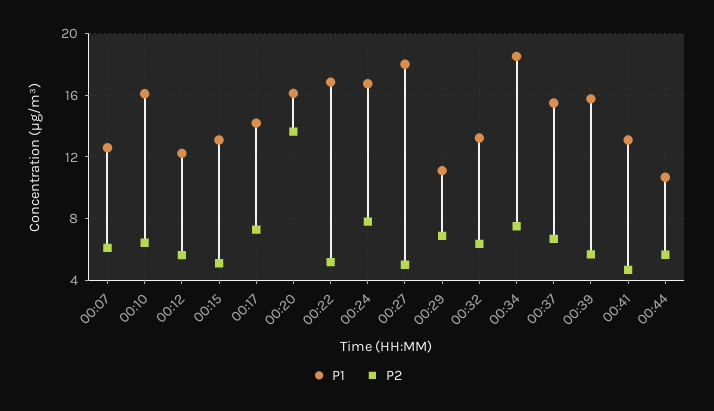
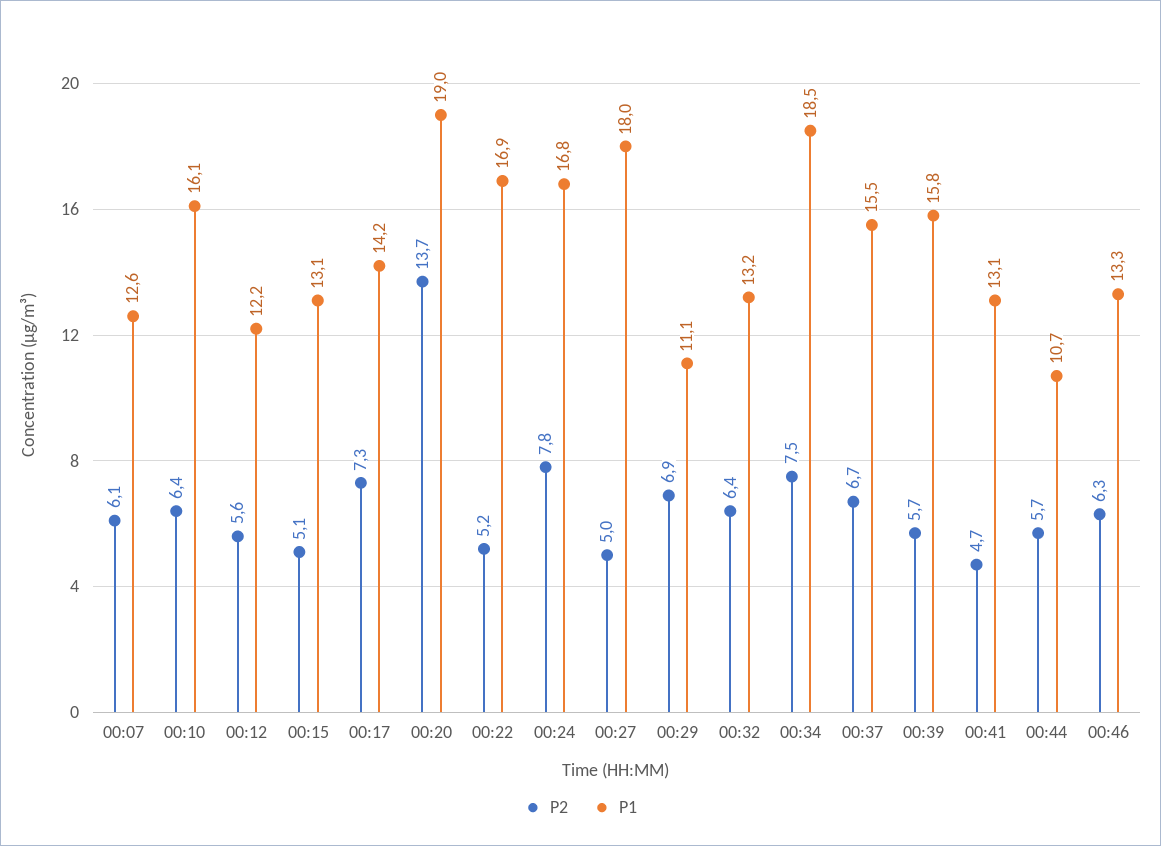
P1, 00:20: 16 -> 19
P2, 00:46: none -> 6.3
P1, 00:46: none -> 13.3

